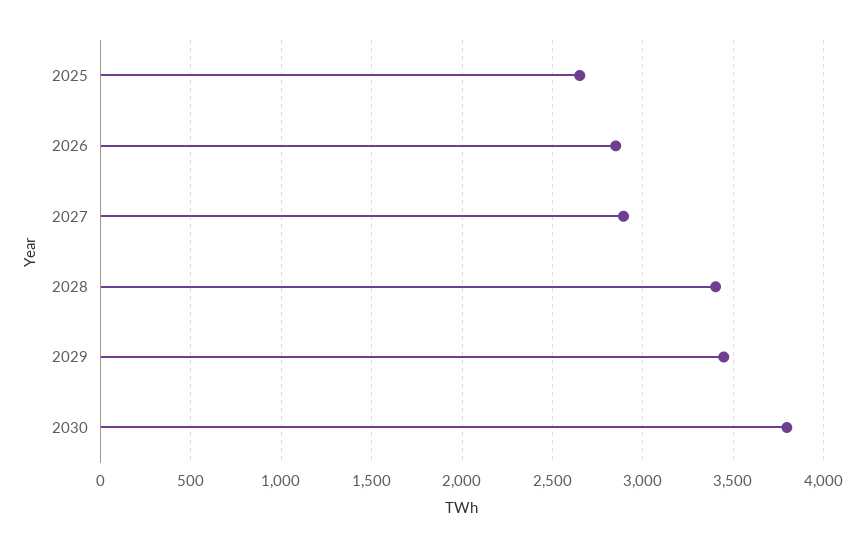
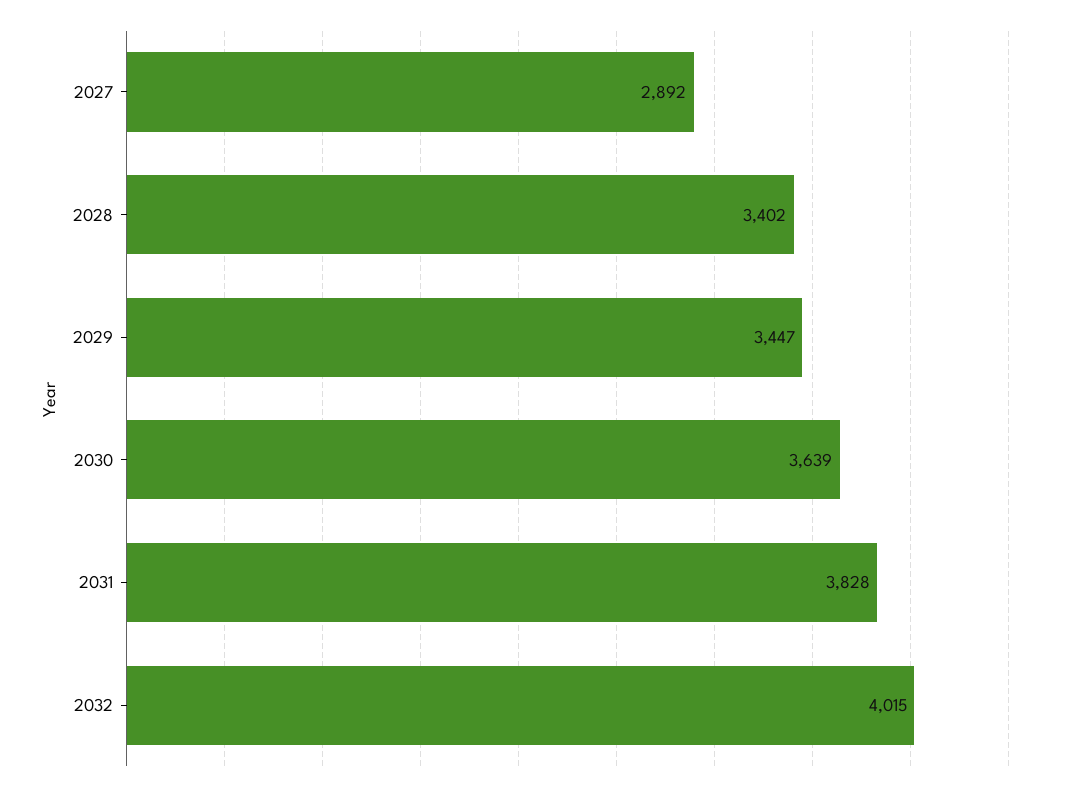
2025: 2650 -> none
2026: 2850 -> none
2030: 3800 -> 3639
2031: none -> 3828
2032: none -> 4015

